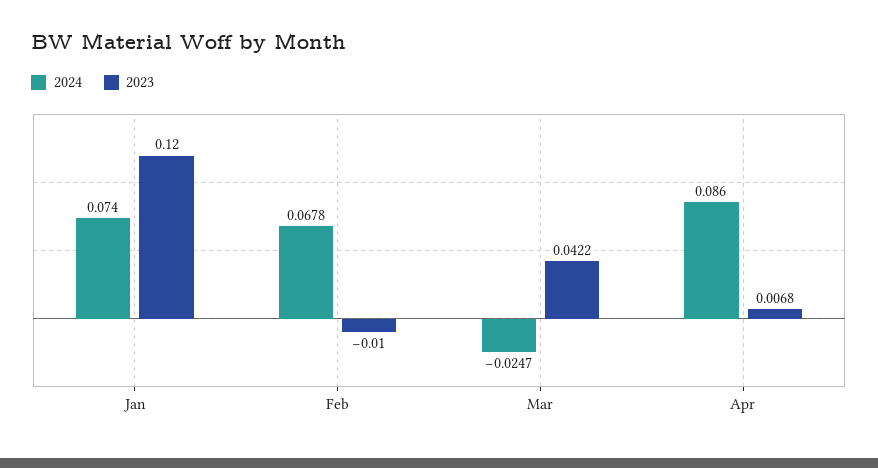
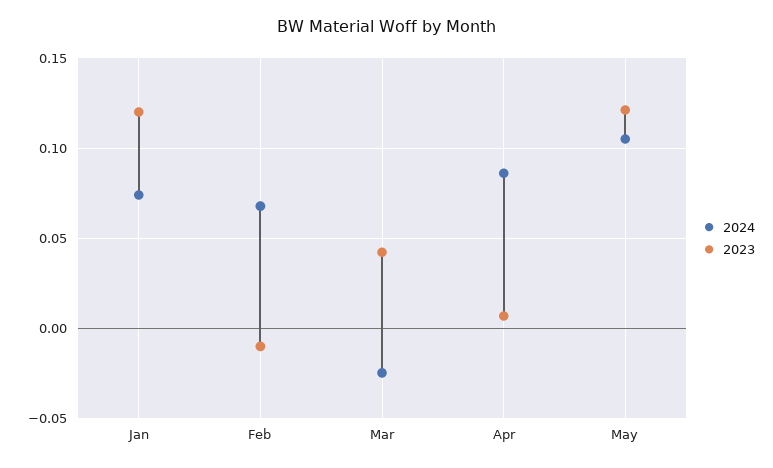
2024, May: none -> 0.105
2023, May: none -> 0.12

